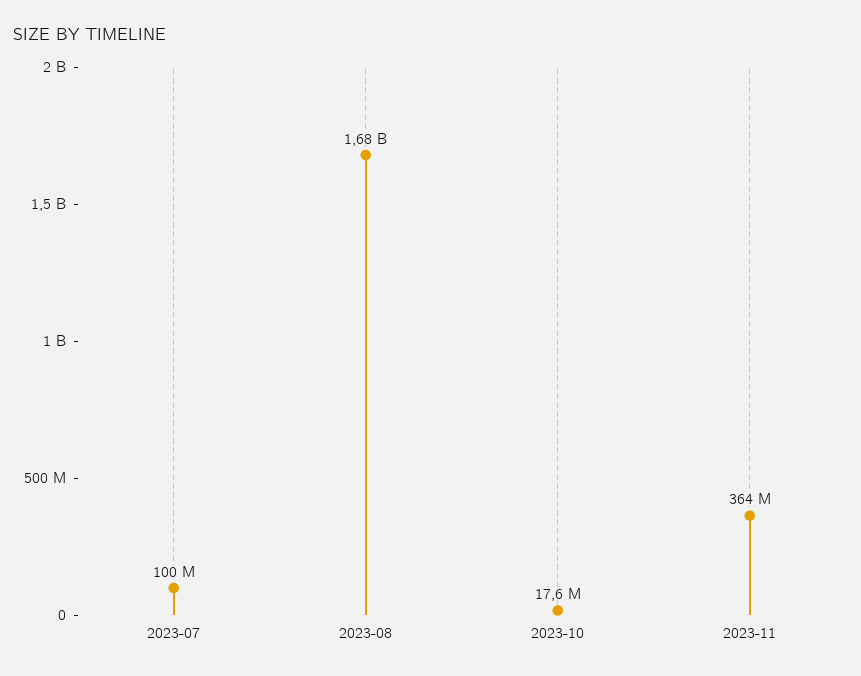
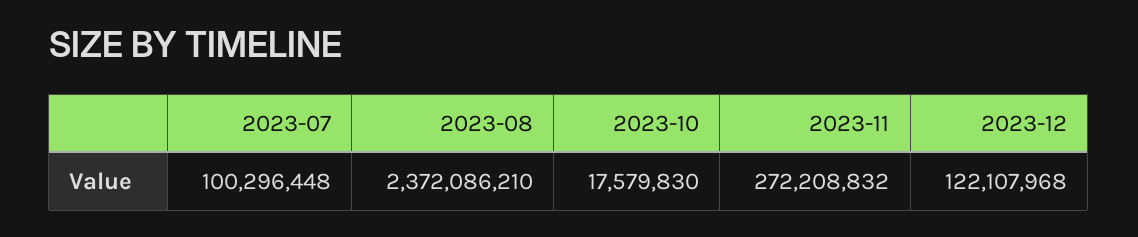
2023-08: 1680000000 -> 2372086210
2023-11: 364000000 -> 272208832
2023-12: none -> 122107968

